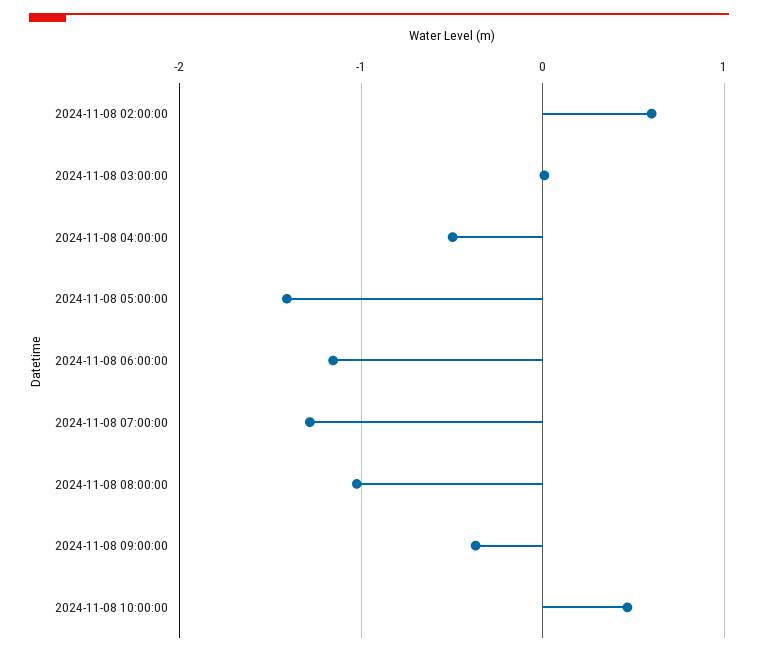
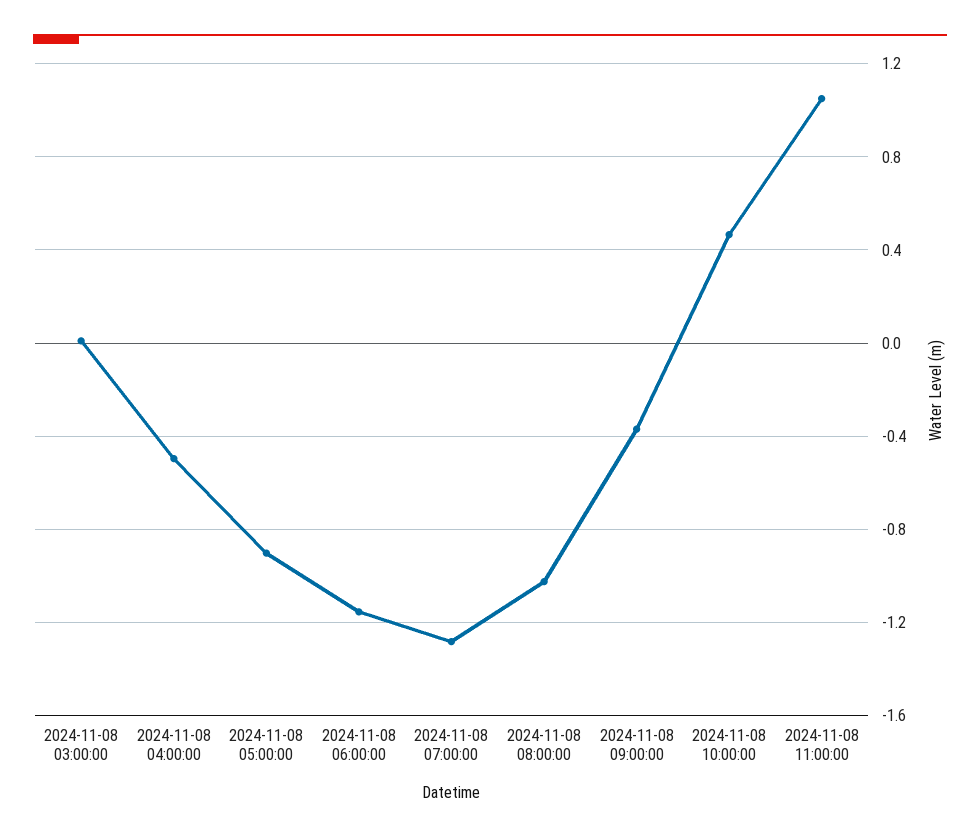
2024-11-08 02:00:00: 0.6 -> none
2024-11-08 05:00:00: -1.4 -> -0.9
2024-11-08 11:00:00: none -> 1.05

